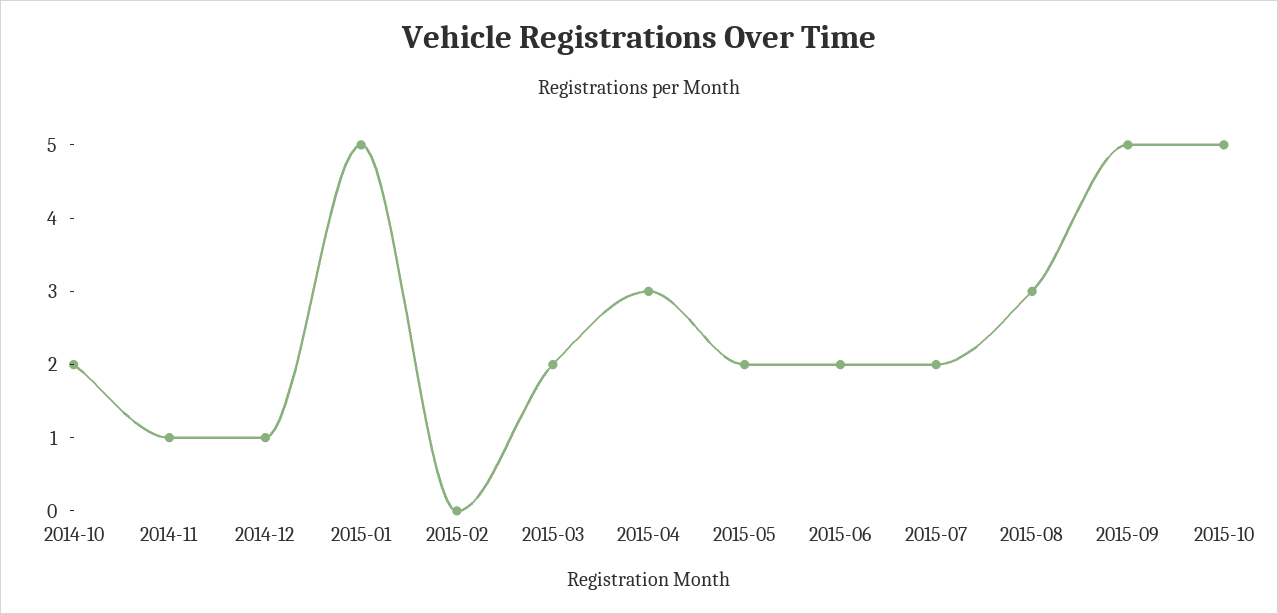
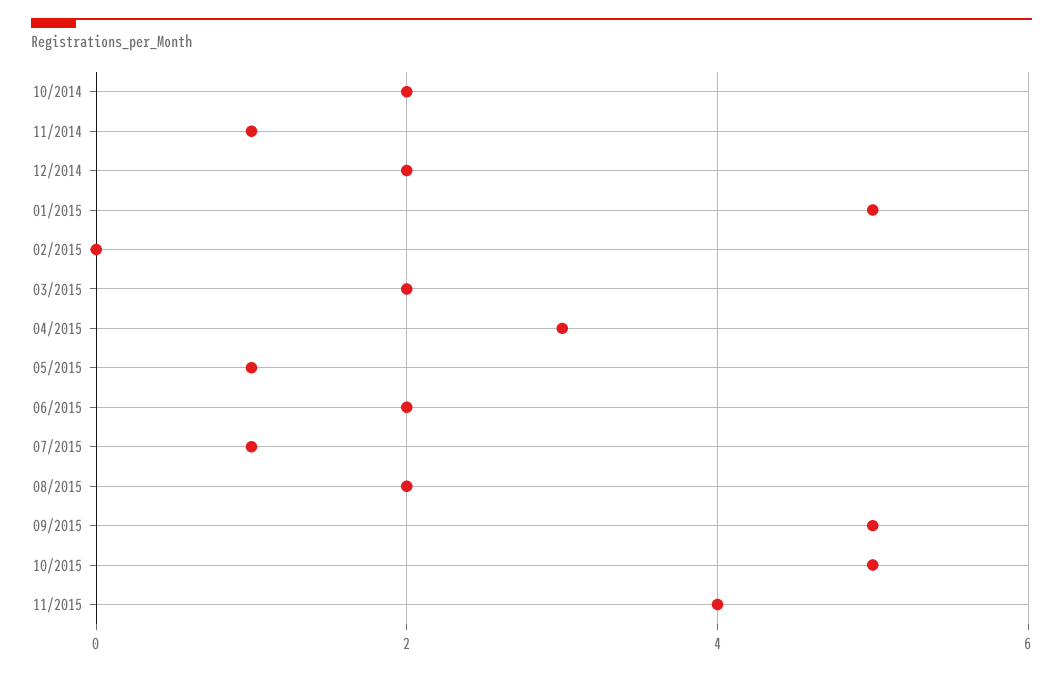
2014-12: 1 -> 2
2015-05: 2 -> 1
2015-07: 2 -> 1
2015-08: 3 -> 2
11/2015: none -> 4

